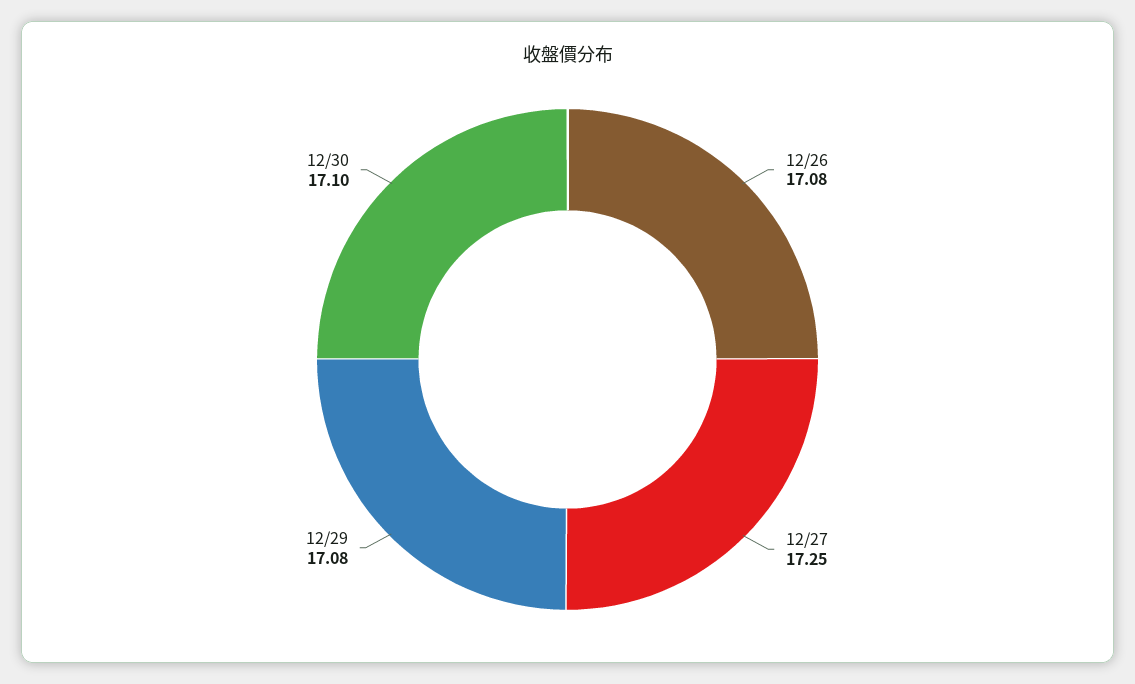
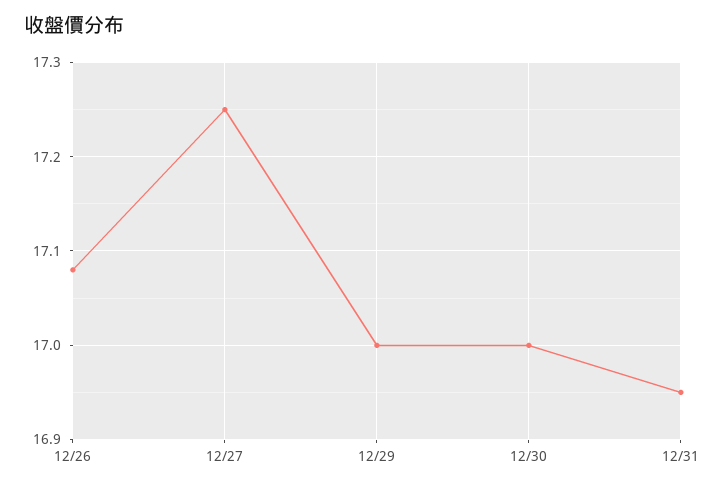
12/29: 17.08 -> 17
12/30: 17.1 -> 17
12/31: none -> 16.95

